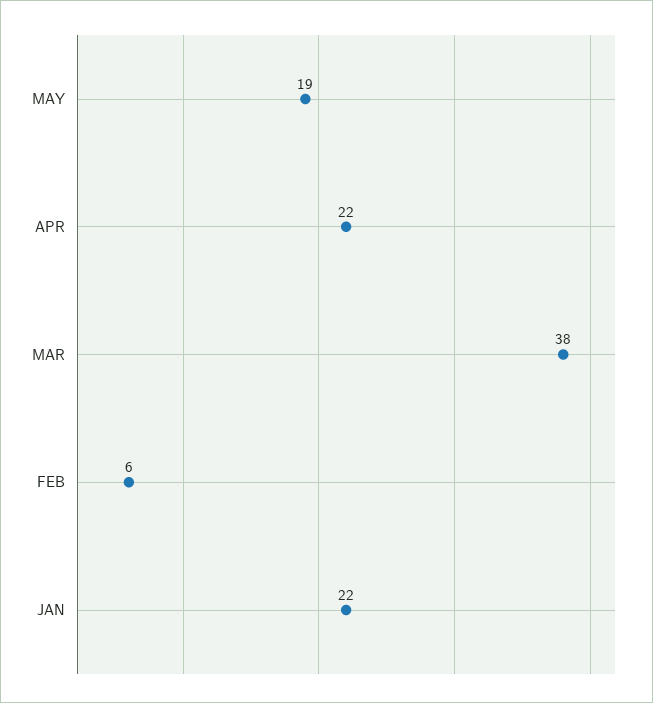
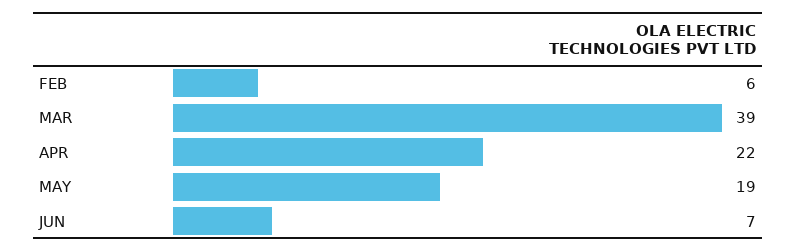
MAR: 38 -> 39
JAN: 22 -> none
JUN: none -> 7

